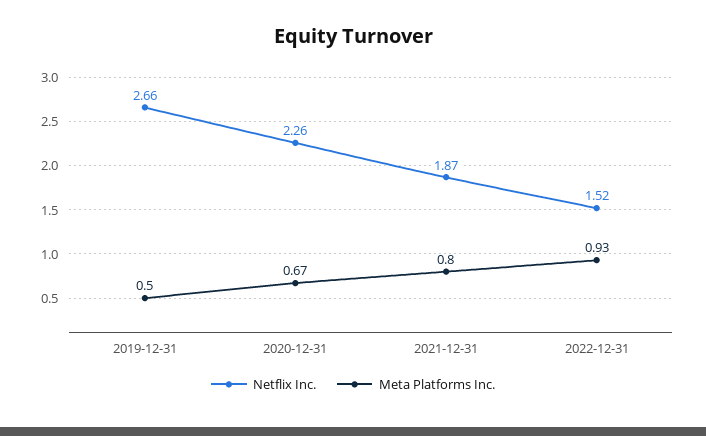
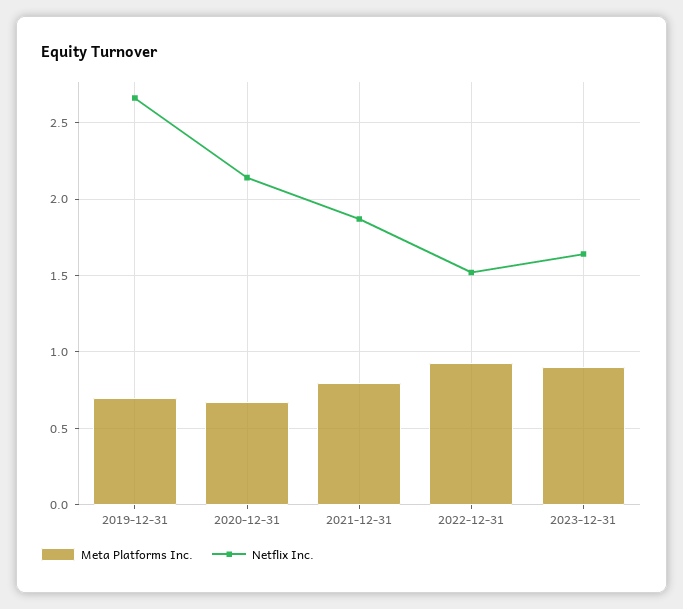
Meta Platforms Inc., 2019-12-31: 0.5 -> 0.7
Netflix Inc., 2020-12-31: 2.26 -> 2.15
Meta Platforms Inc., 2023-12-31: none -> 0.9
Netflix Inc., 2023-12-31: none -> 1.65

